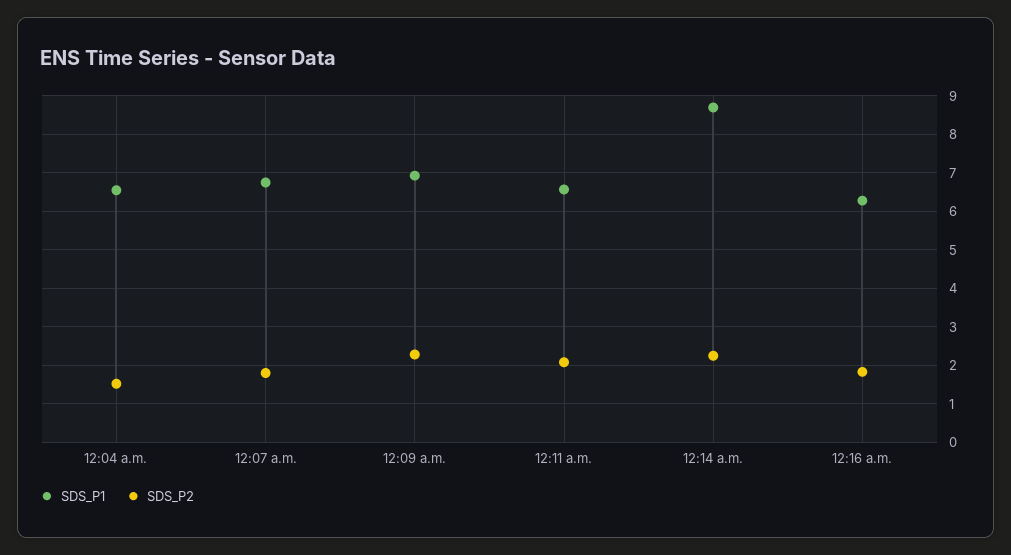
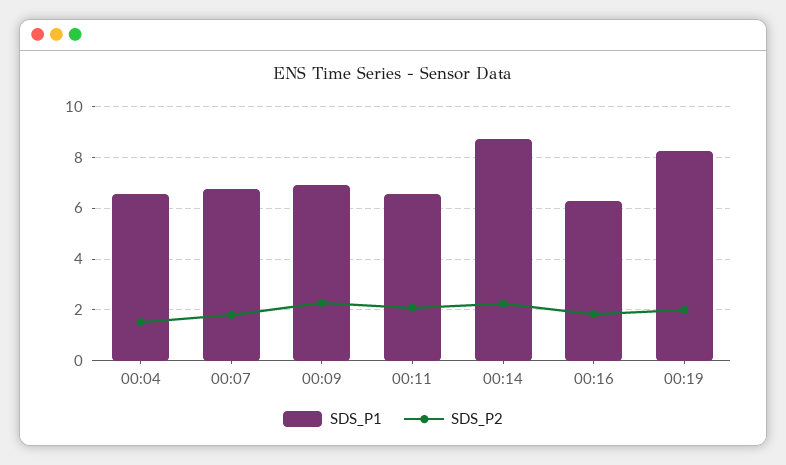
SDS_P1, 00:19: none -> 8.25
SDS_P2, 00:19: none -> 2

